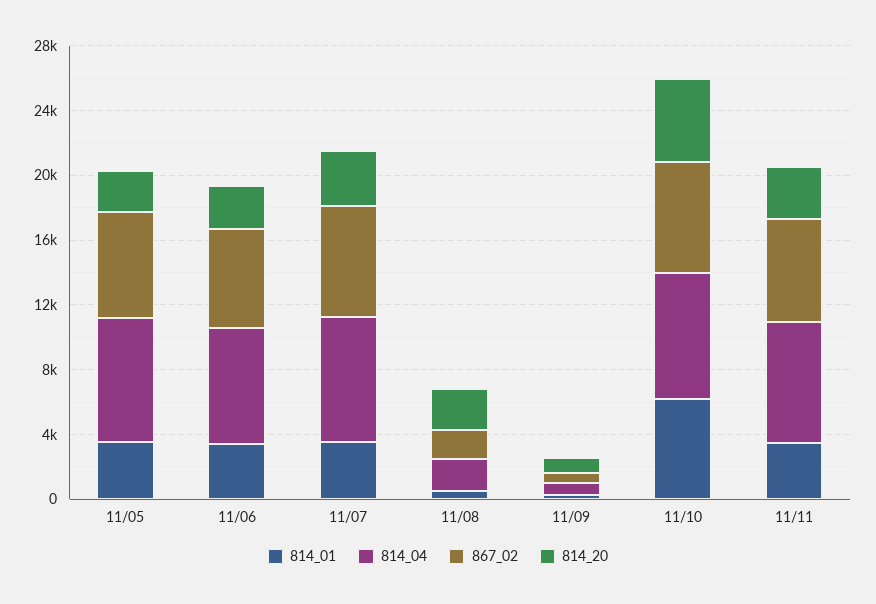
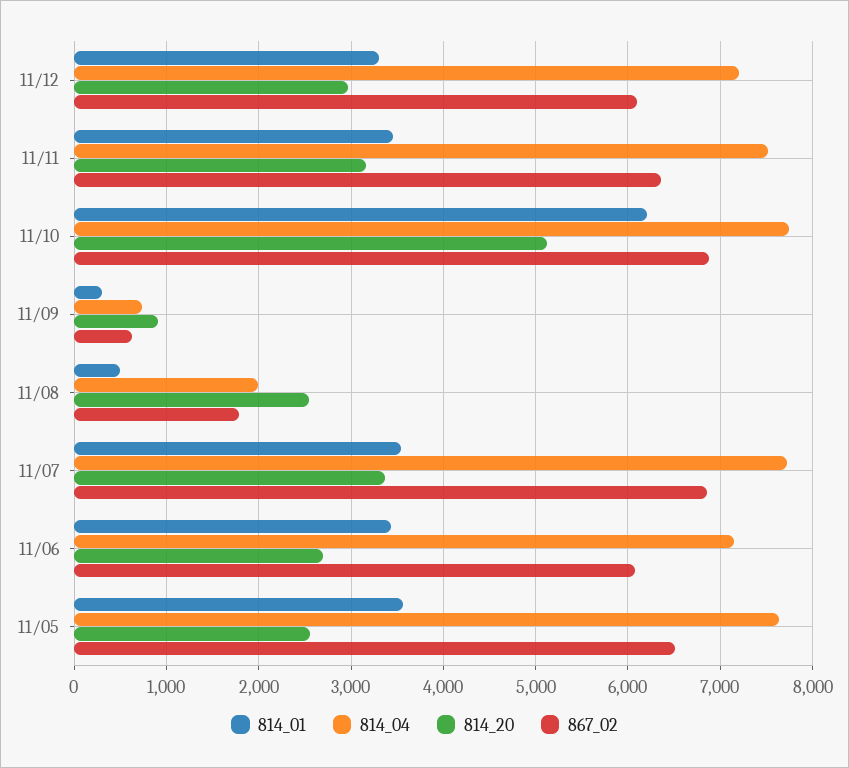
814_01, 11/12: none -> 3300
814_04, 11/12: none -> 7200
814_20, 11/12: none -> 3000
867_02, 11/12: none -> 6100

